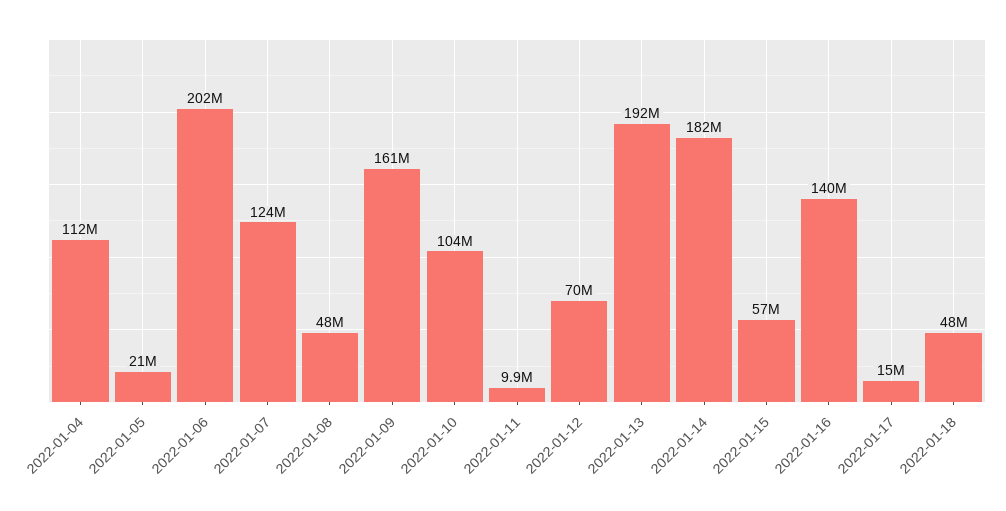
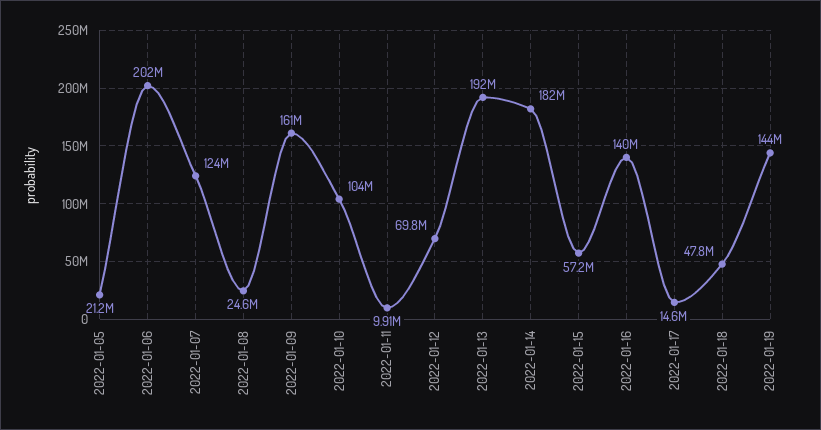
2022-01-04: 112000000 -> none
2022-01-08: 48000000 -> 24600000
2022-01-19: none -> 144000000

